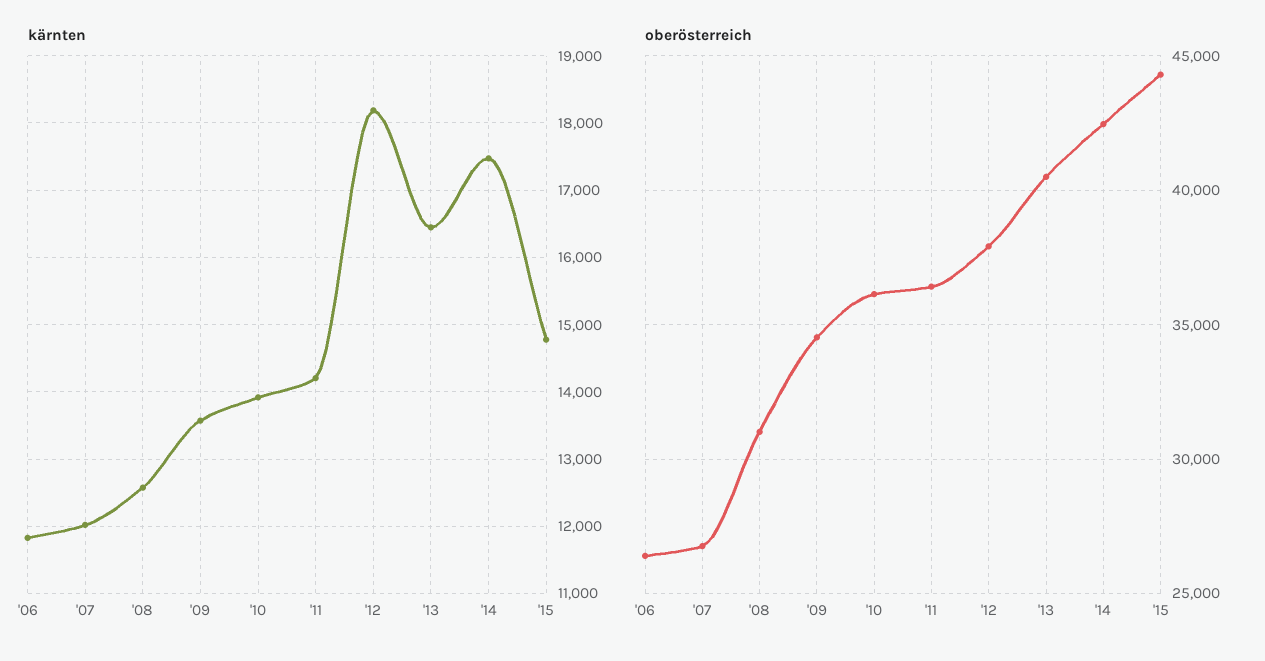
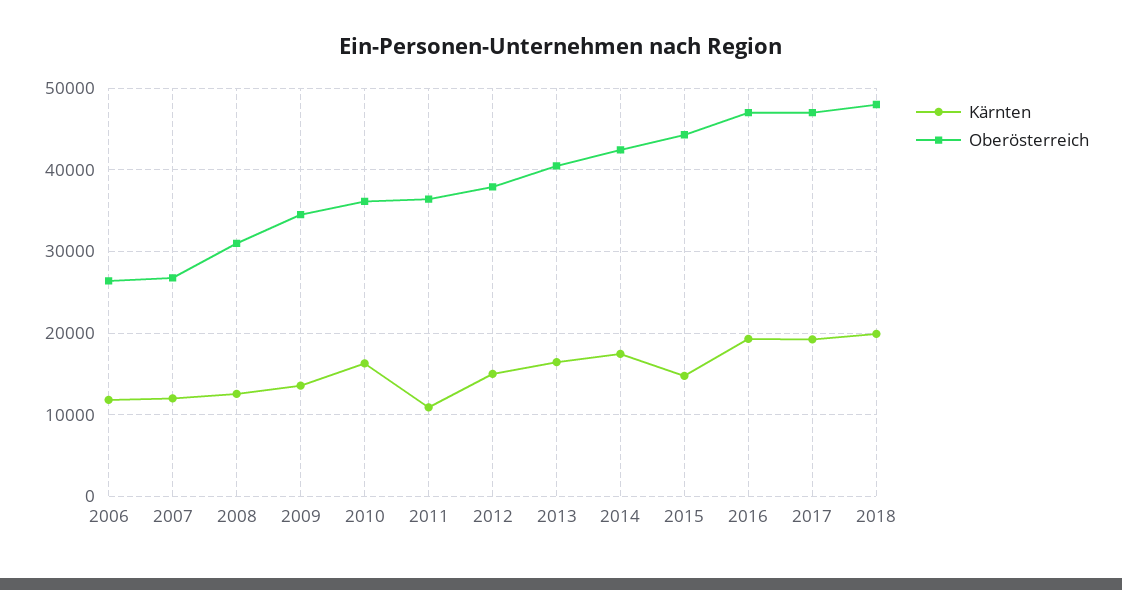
kärnten, '10: 13900 -> 16000
kärnten, '11: 14200 -> 11000
kärnten, '12: 18200 -> 15000
kärnten, 2016: none -> 19000
oberösterreich, 2016: none -> 47000
kärnten, 2017: none -> 19000
oberösterreich, 2017: none -> 47000
kärnten, 2018: none -> 20000
oberösterreich, 2018: none -> 48000

